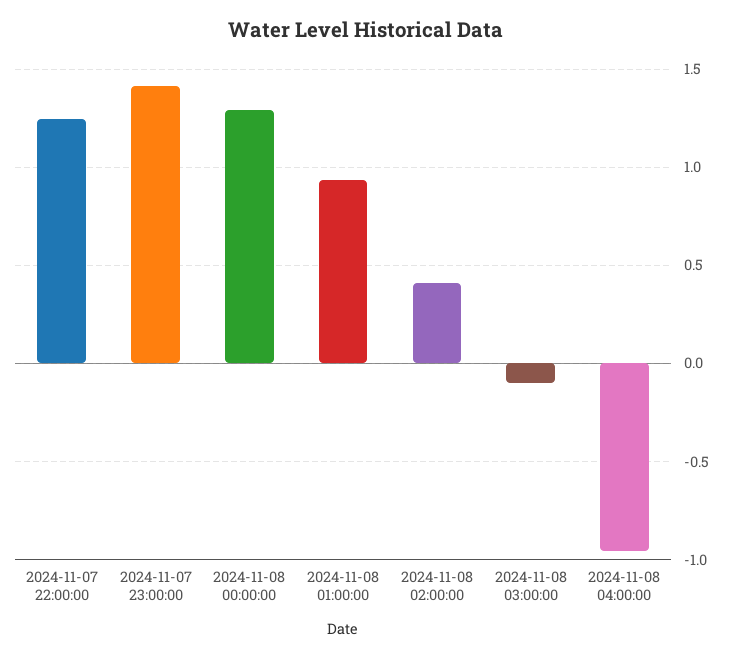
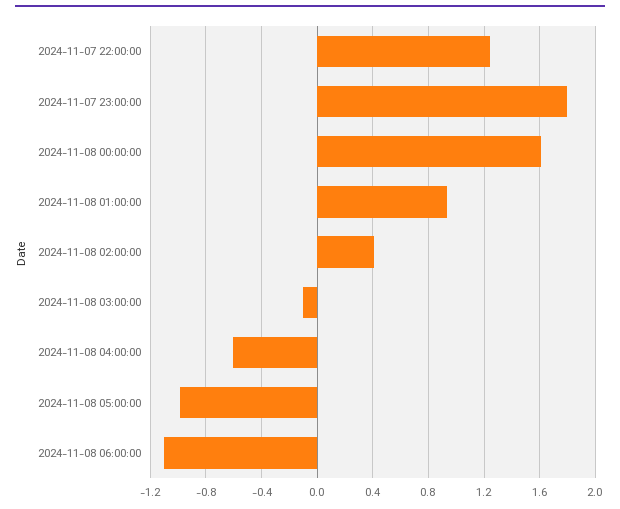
2024-11-07 23:00:00: 1.4 -> 1.8
2024-11-08 00:00:00: 1.3 -> 1.6
2024-11-08 04:00:00: -0.95 -> -0.6
2024-11-08 05:00:00: none -> -1
2024-11-08 06:00:00: none -> -1.1

